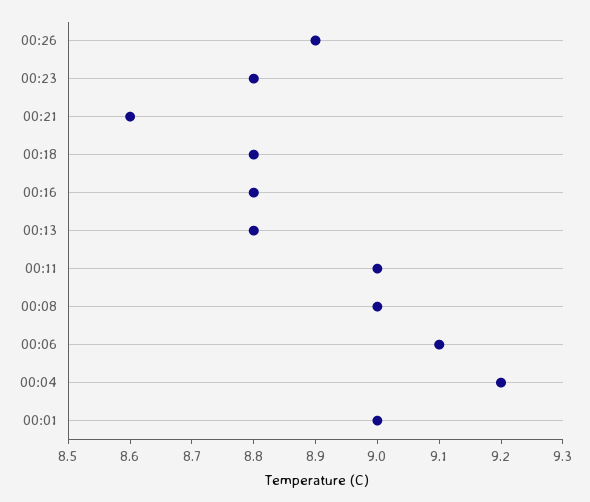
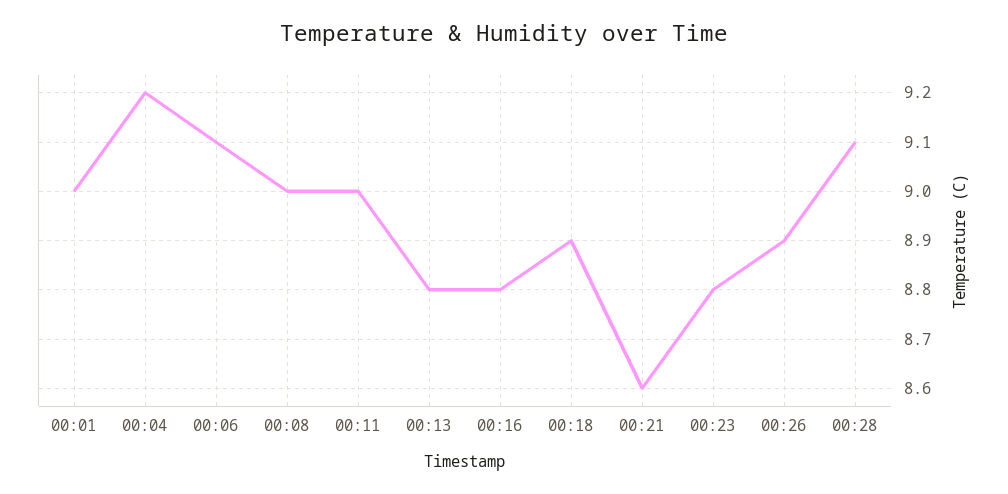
00:18: 8.8 -> 8.9
00:28: none -> 9.1

